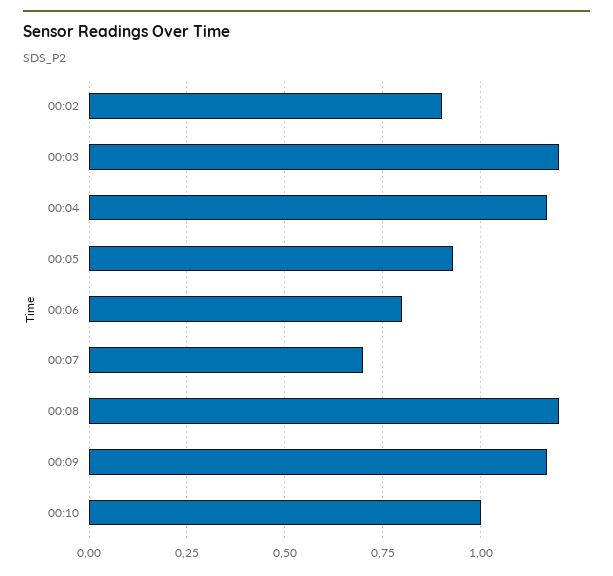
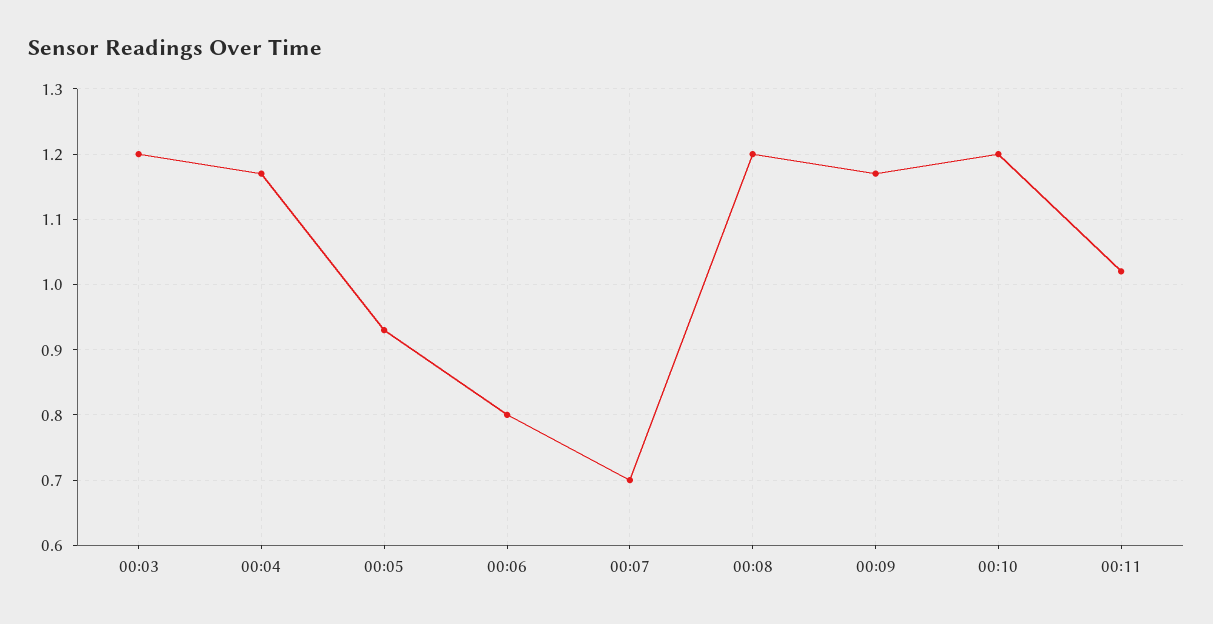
00:02: 0.9 -> none
00:10: 1 -> 1.2
00:11: none -> 1.02

